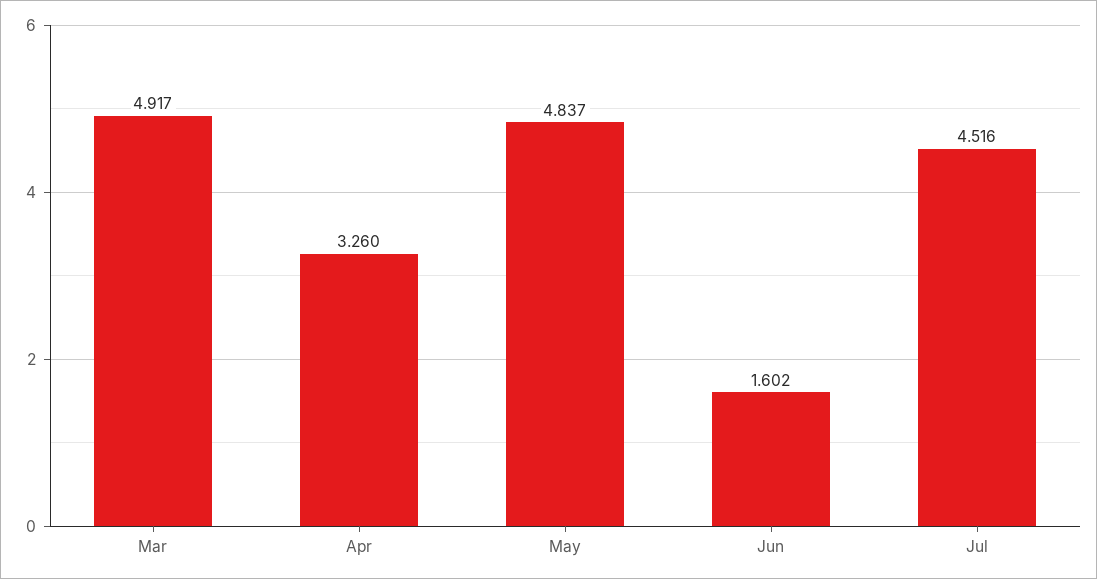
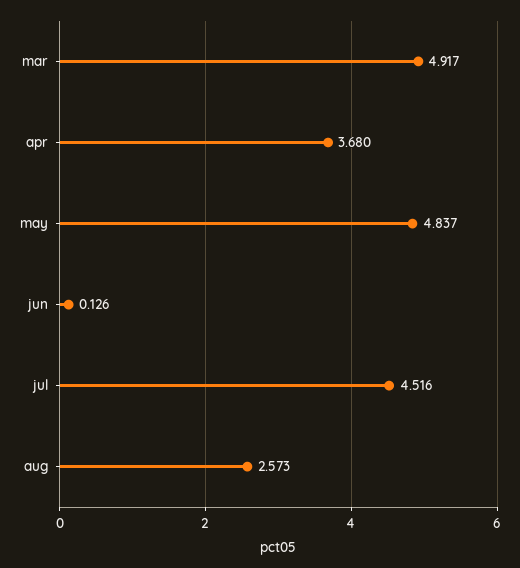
Apr: 3.26 -> 3.68
Jun: 1.602 -> 0.126
aug: none -> 2.573

